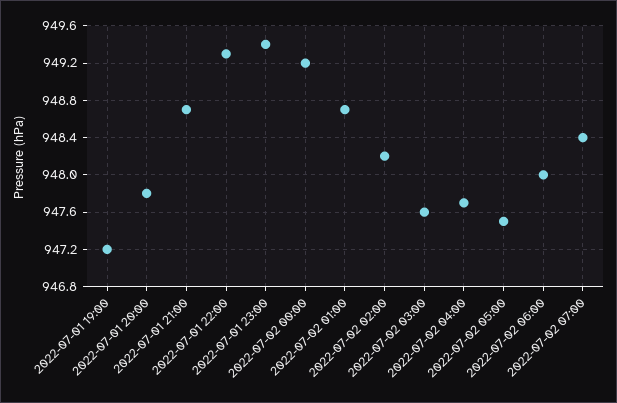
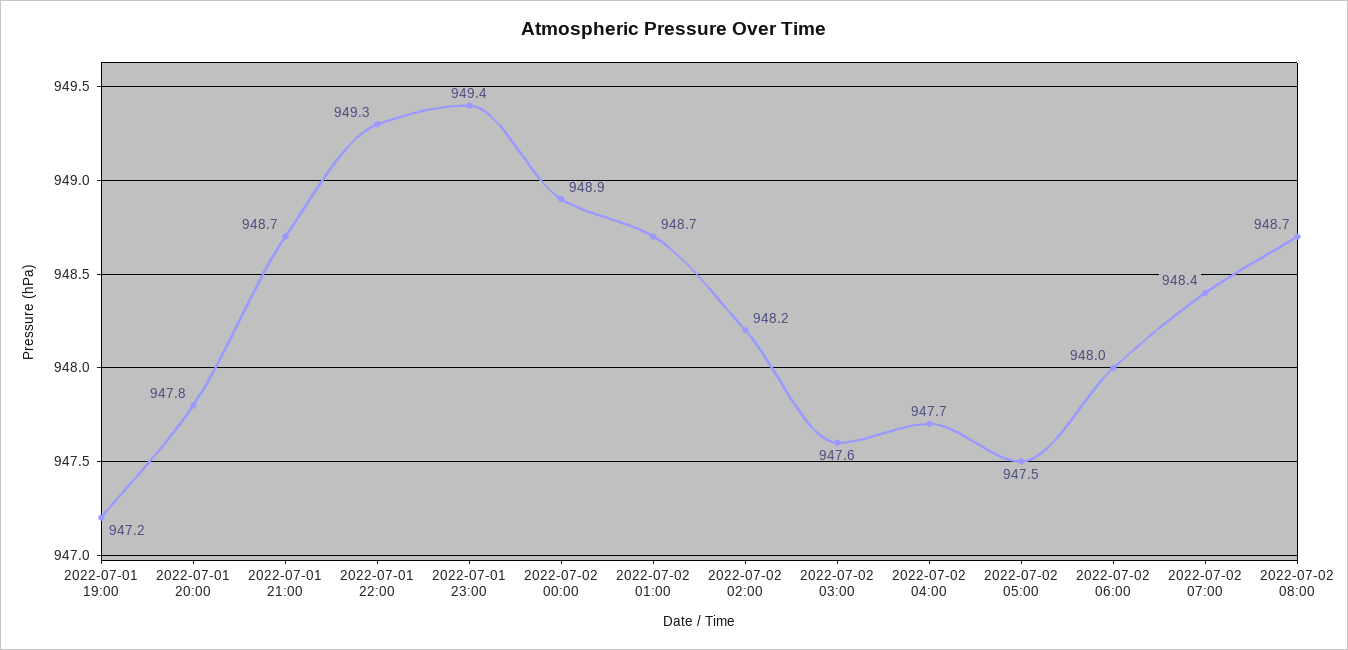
2022-07-02 00:00: 949.2 -> 948.9
2022-07-02 08:00: none -> 948.7

